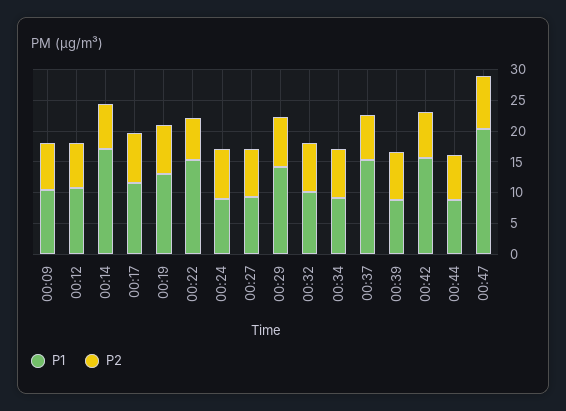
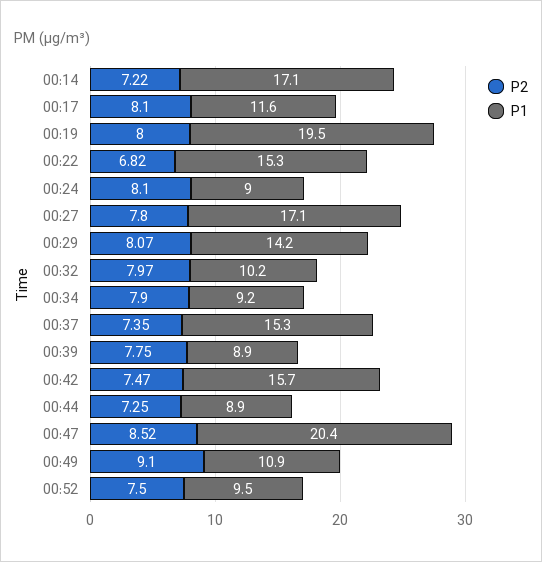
P1, 00:09: 10 -> none
P2, 00:09: 7.5 -> none
P1, 00:12: 10 -> none
P2, 00:12: 7.5 -> none
P1, 00:19: 12.5 -> 19.5
P1, 00:27: 10 -> 17.1
P2, 00:49: none -> 9.1
P1, 00:49: none -> 10.9
P2, 00:52: none -> 7.5
P1, 00:52: none -> 9.5

